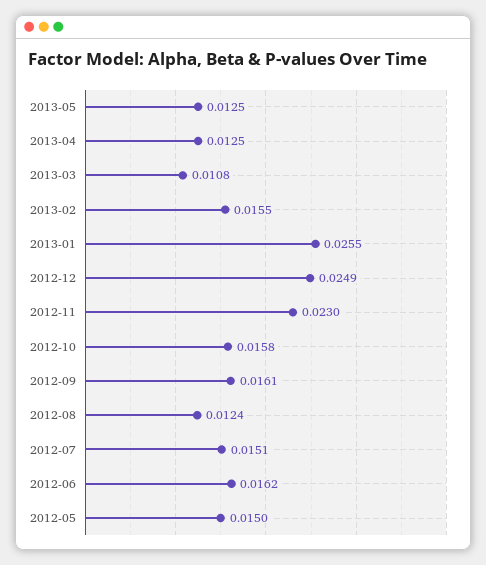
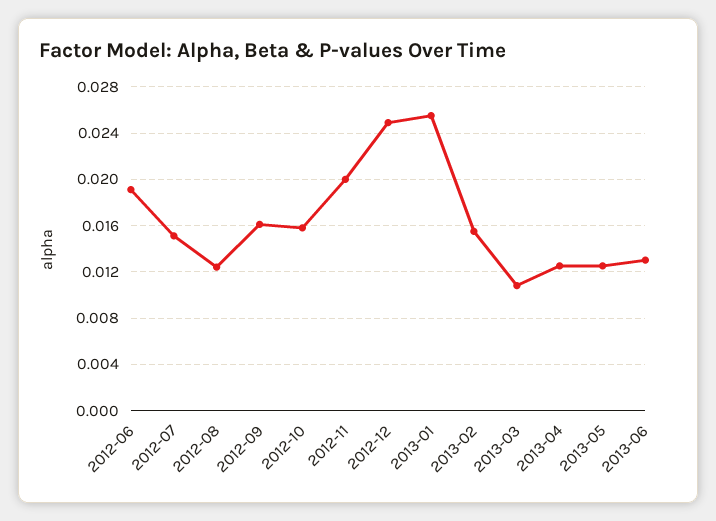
2012-11: 0.023 -> 0.02
2012-06: 0.0162 -> 0.019
2012-05: 0.015 -> none
2013-06: none -> 0.013

